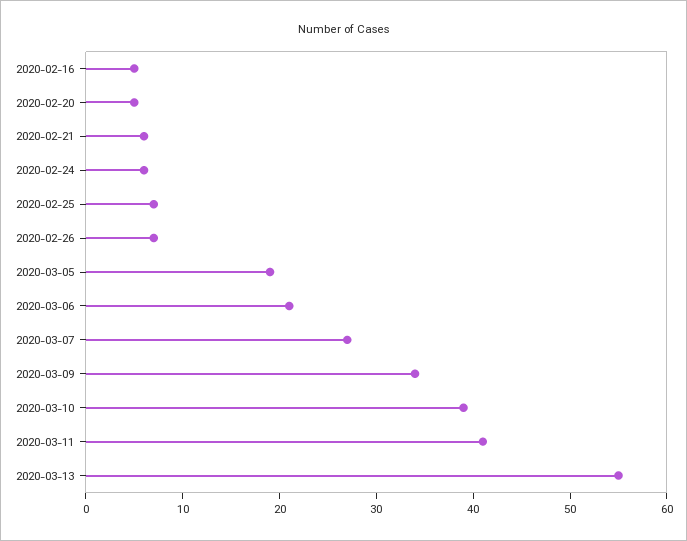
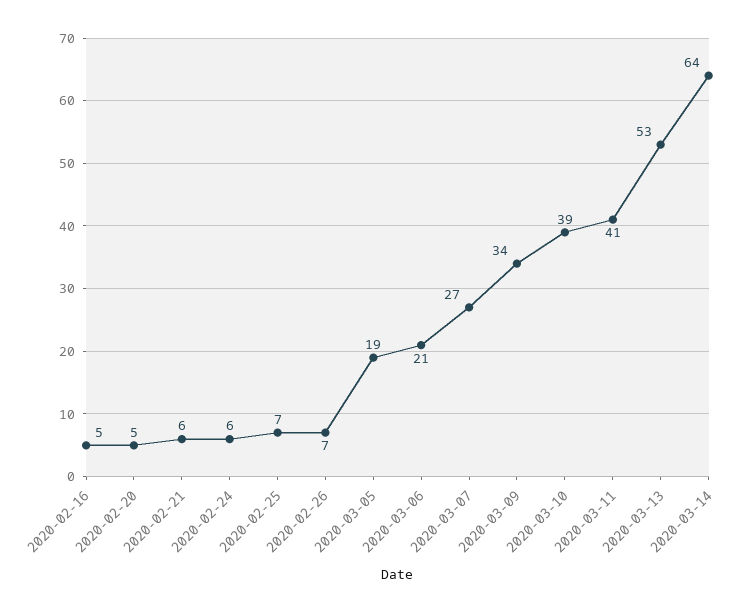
2020-03-13: 55 -> 53
2020-03-14: none -> 64

